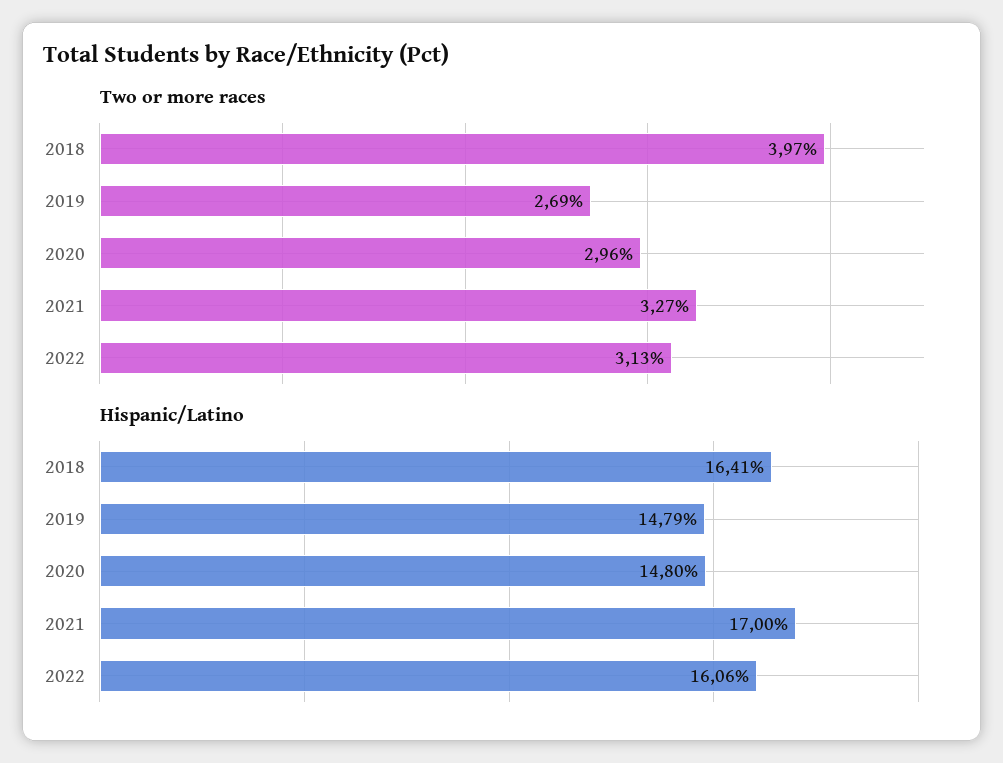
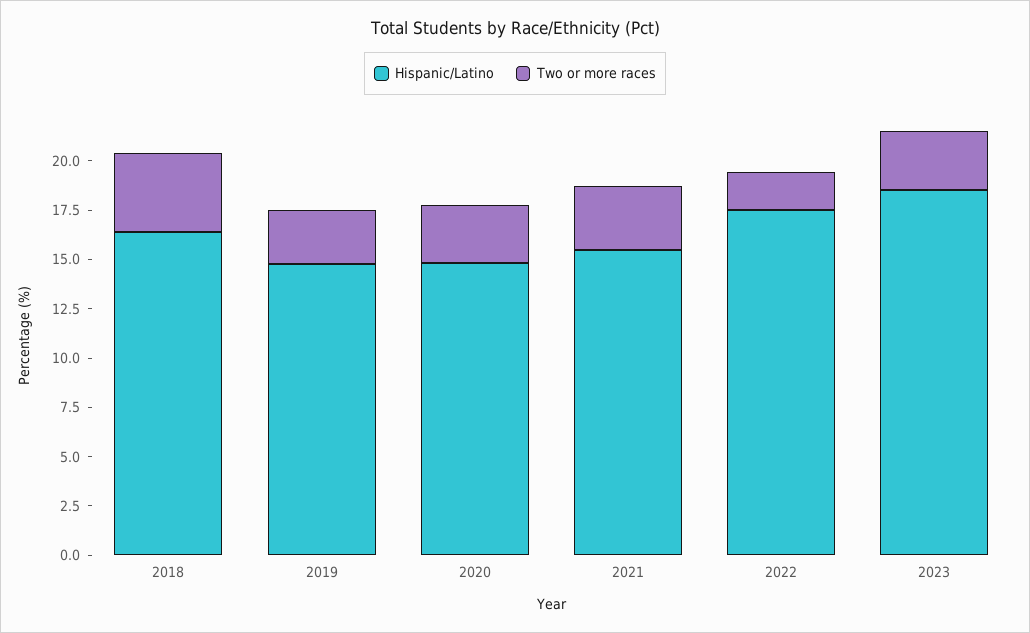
Two or more races, 2022: 3.13 -> 2
Hispanic/Latino, 2021: 17 -> 15.5
Hispanic/Latino, 2022: 16.06 -> 17.5
Hispanic/Latino, 2023: none -> 18.5
Two or more races, 2023: none -> 3

